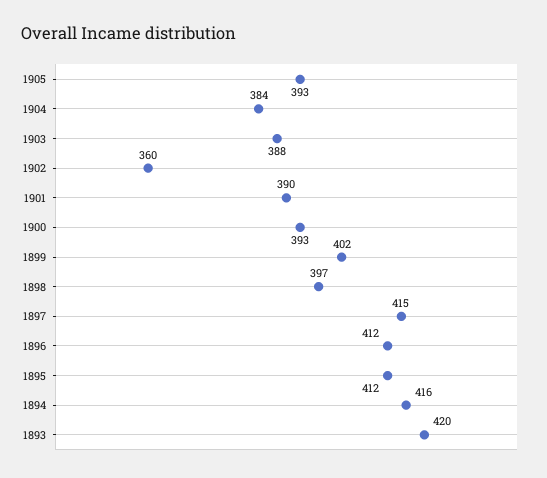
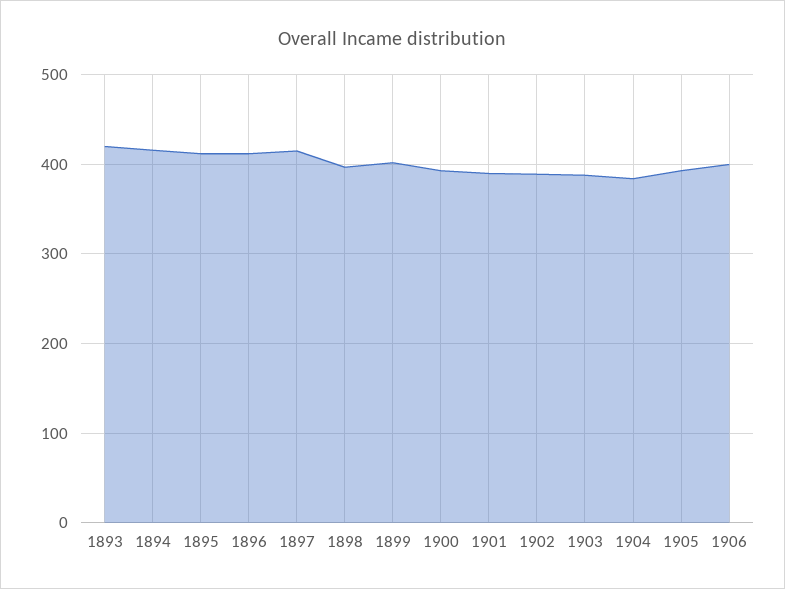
1902: 360 -> 390
1906: none -> 400

